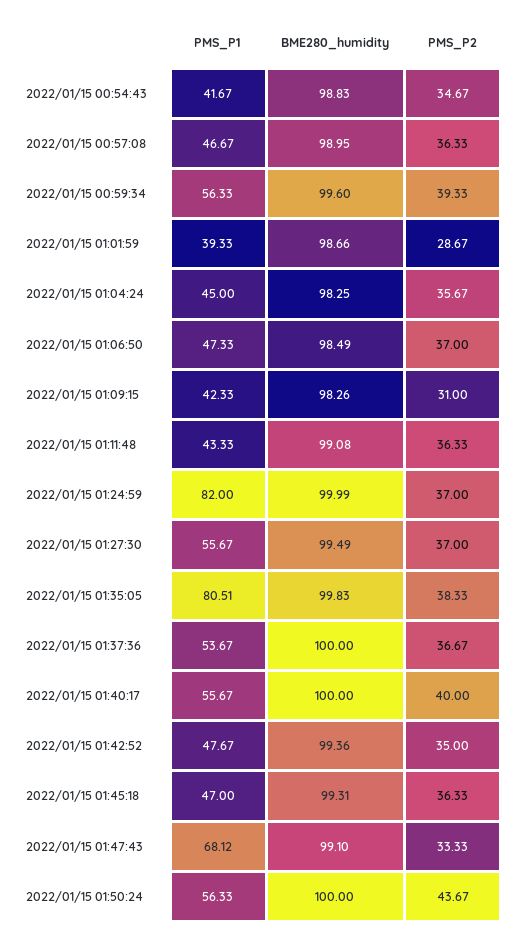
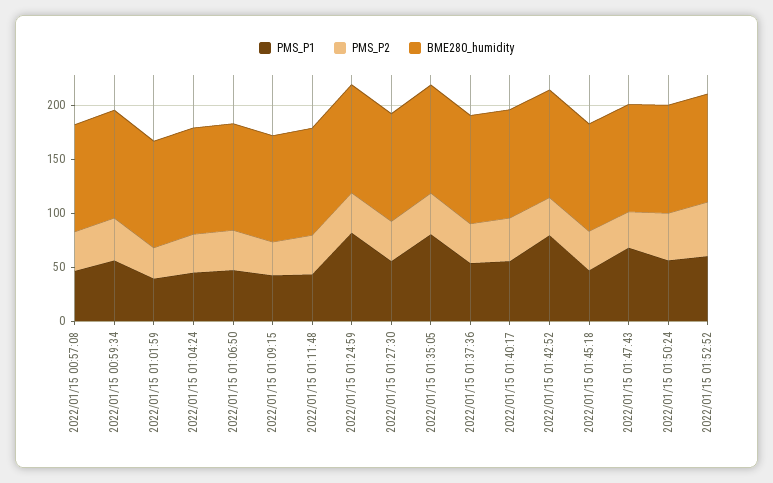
PMS_P1, 2022/01/15 00:54:43: 41.67 -> none
BME280_humidity, 2022/01/15 00:54:43: 98.83 -> none
PMS_P2, 2022/01/15 00:54:43: 34.67 -> none
PMS_P1, 2022/01/15 01:42:52: 47.67 -> 80
PMS_P1, 2022/01/15 01:52:52: none -> 60
PMS_P2, 2022/01/15 01:52:52: none -> 50
BME280_humidity, 2022/01/15 01:52:52: none -> 100

